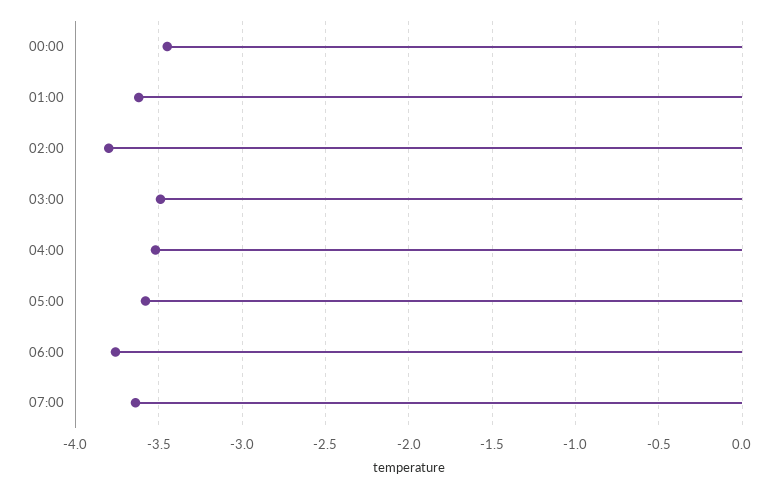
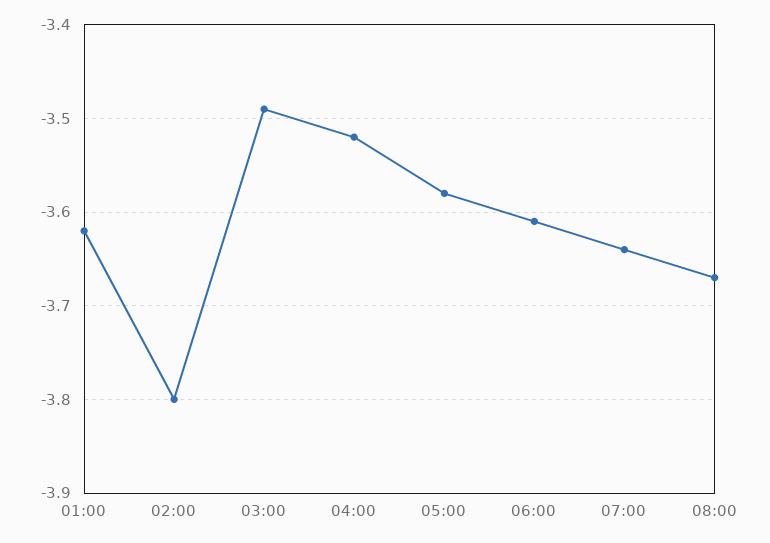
00:00: -3.45 -> none
06:00: -3.75 -> -3.61
08:00: none -> -3.67

